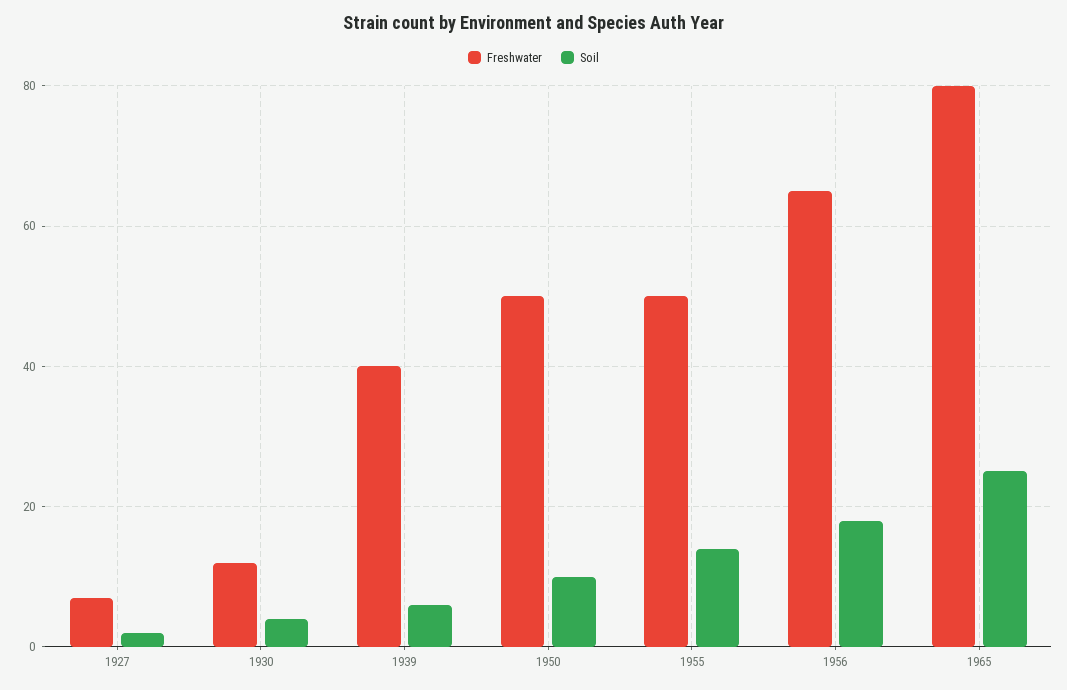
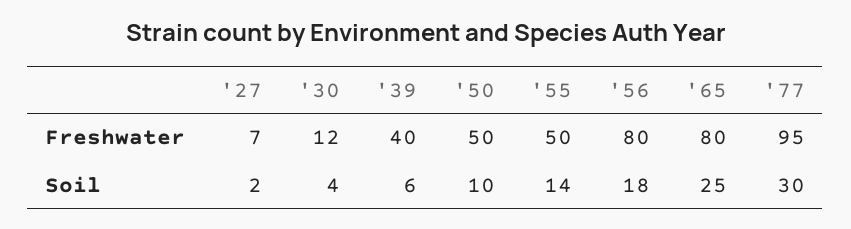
Freshwater, 1956: 65 -> 80
Freshwater, '77: none -> 95
Soil, '77: none -> 30

